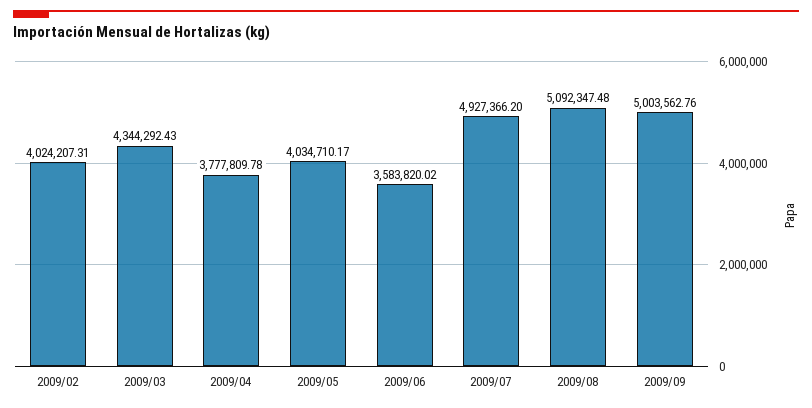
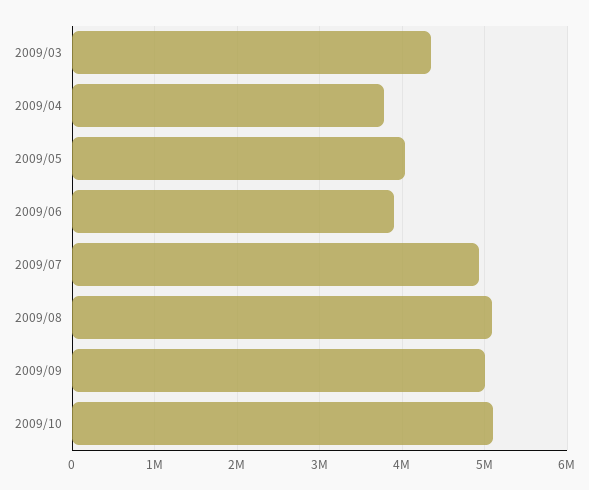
2009/02: 4024207.31 -> none
2009/06: 3583820.02 -> 3900000
2009/10: none -> 5100000

